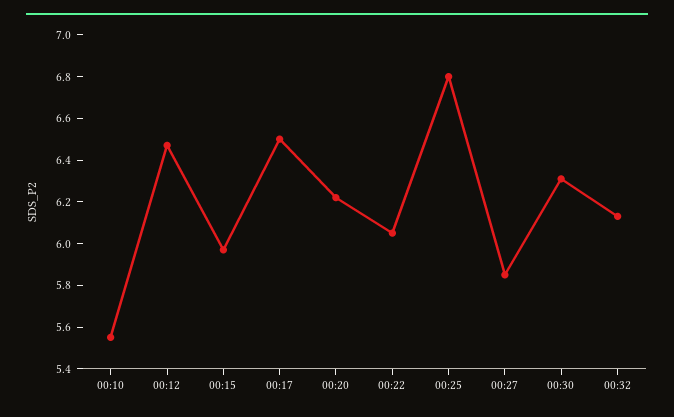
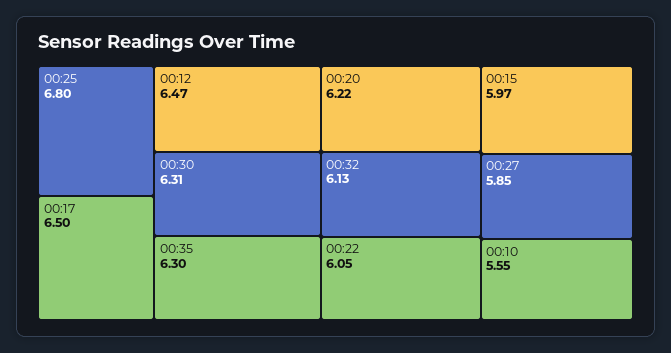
00:35: none -> 6.3

